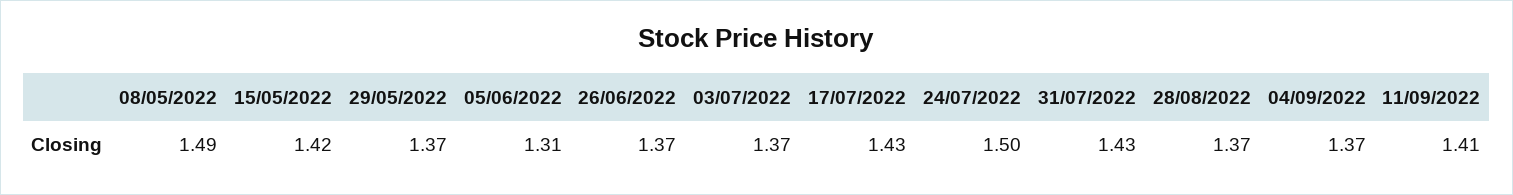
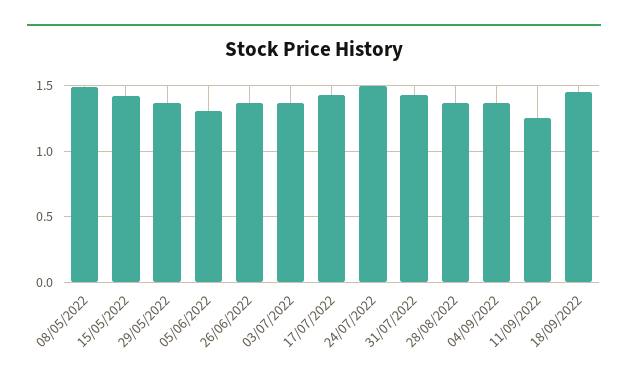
11/09/2022: 1.41 -> 1.25
18/09/2022: none -> 1.45

